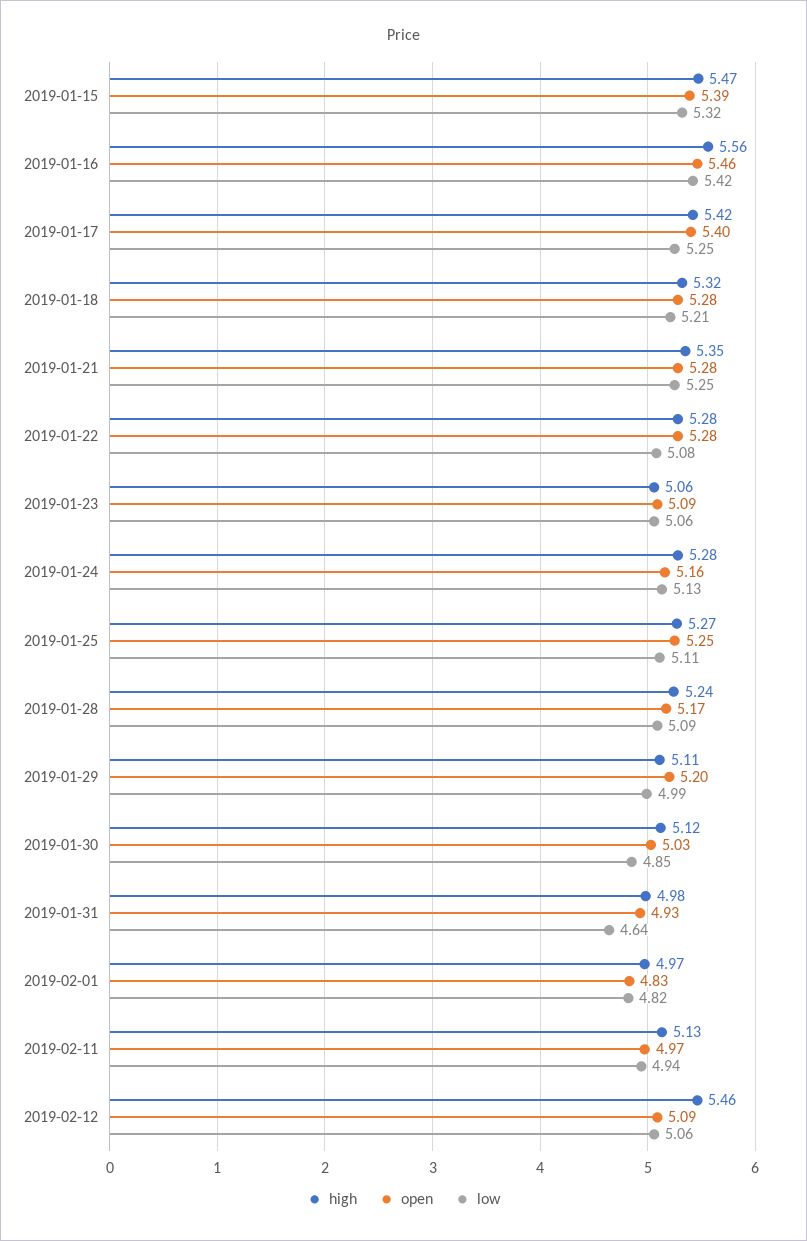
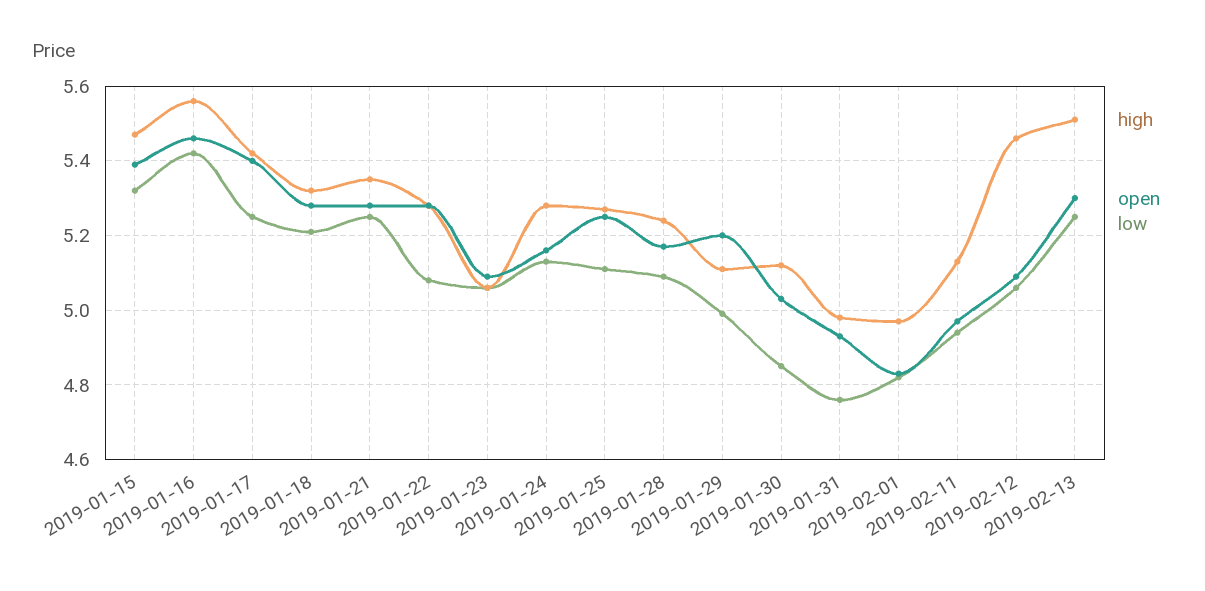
low, 2019-01-31: 4.64 -> 4.75
high, 2019-02-13: none -> 5.5
open, 2019-02-13: none -> 5.3
low, 2019-02-13: none -> 5.25

